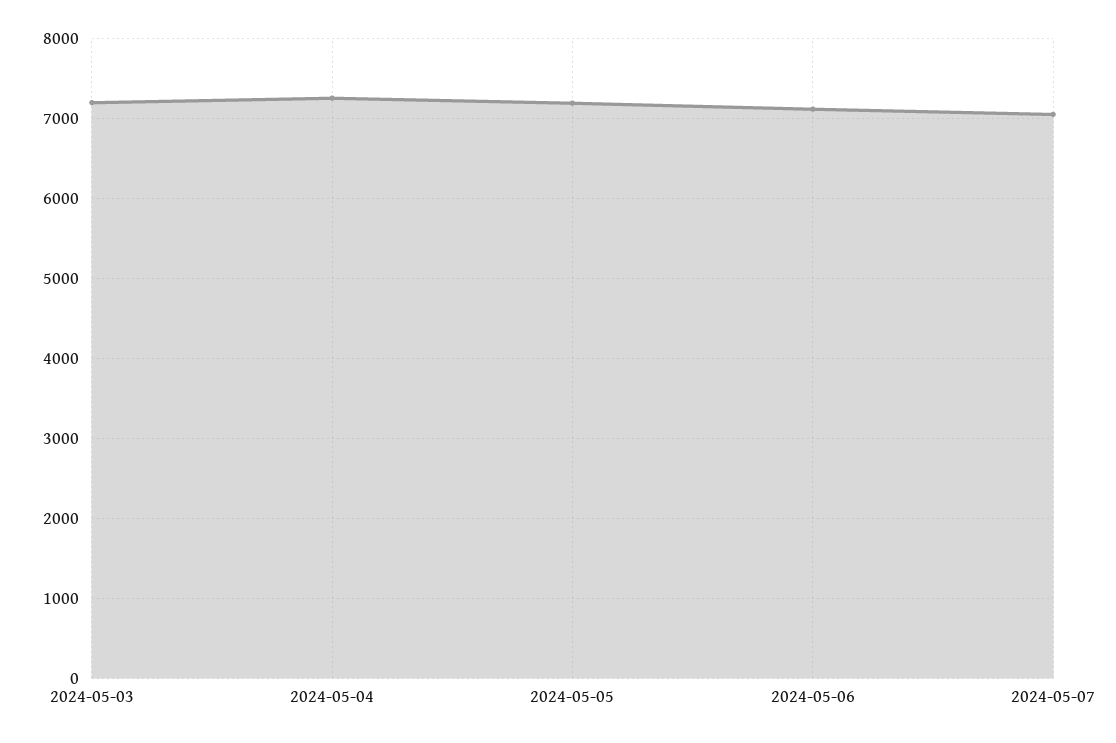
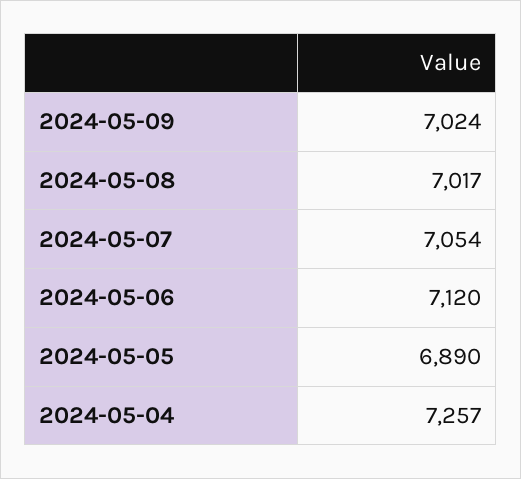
2024-05-03: 7200 -> none
2024-05-05: 7200 -> 6890
2024-05-09: none -> 7024
2024-05-08: none -> 7017

